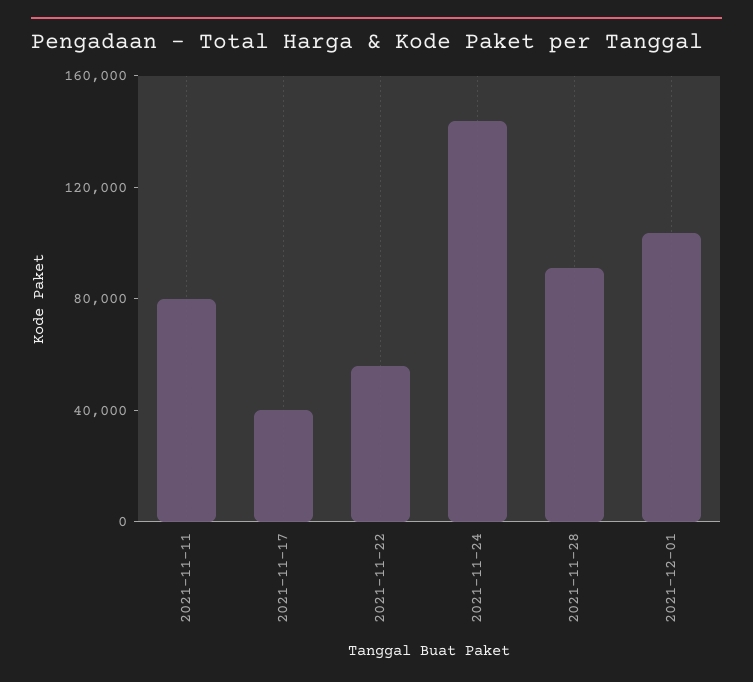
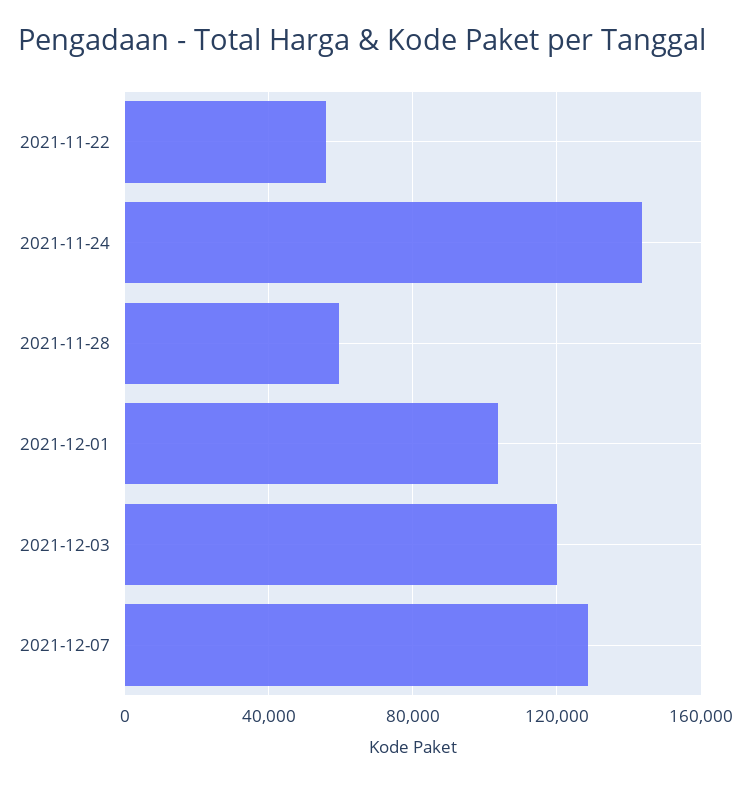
2021-11-11: 80000 -> none
2021-11-17: 40000 -> none
2021-11-28: 90000 -> 60000
2021-12-03: none -> 120000
2021-12-07: none -> 130000

